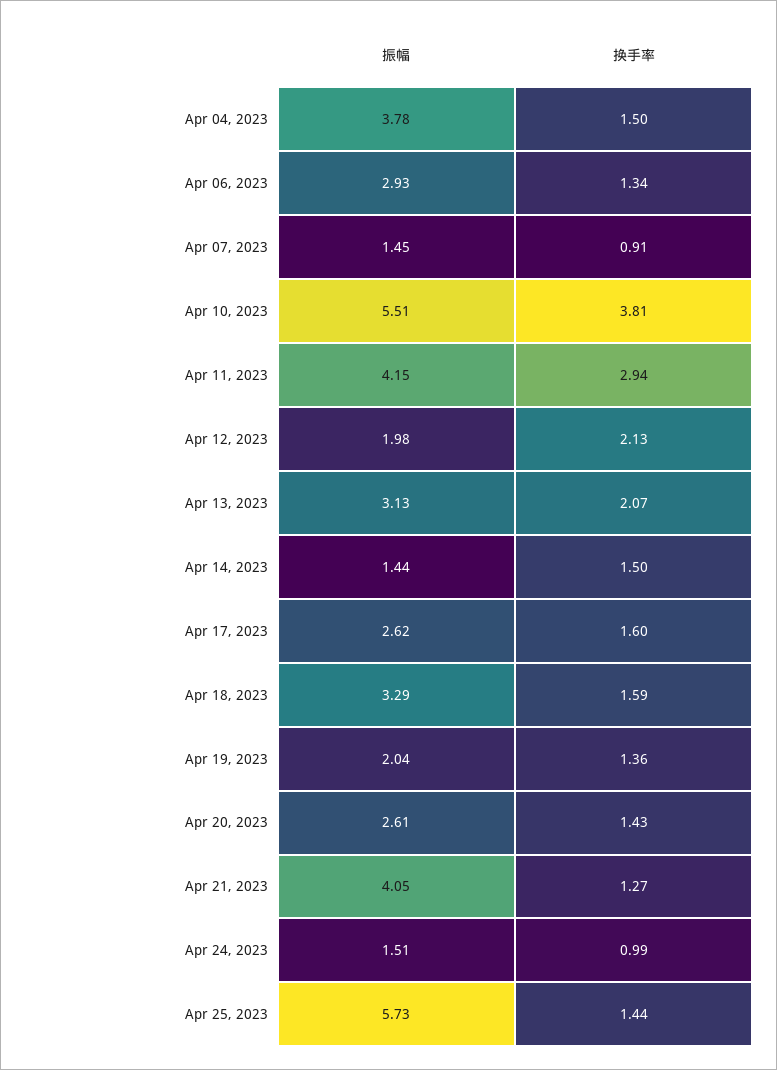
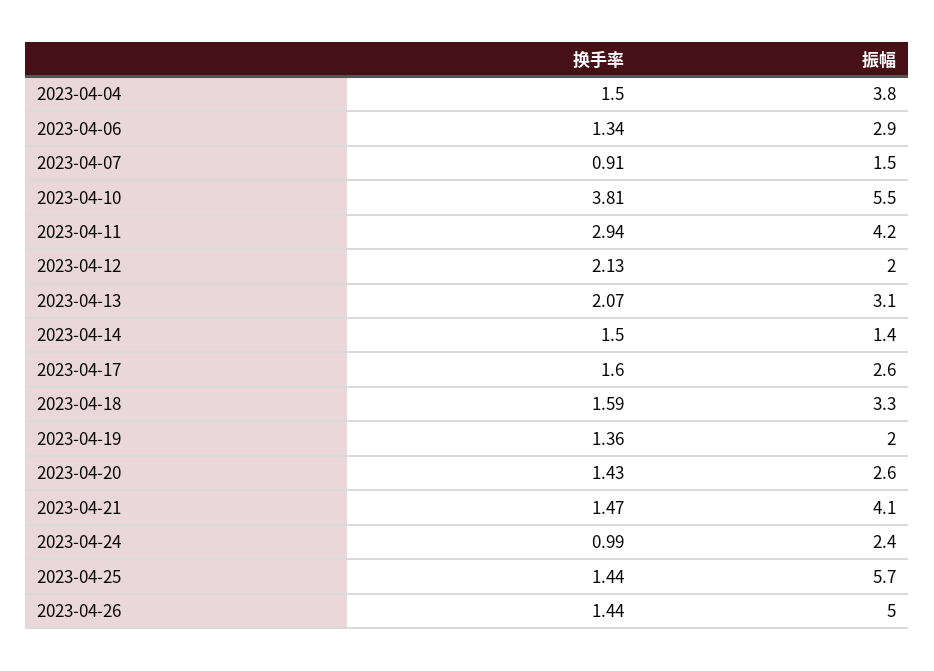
换手率, Apr 21, 2023: 1.27 -> 1.47
振幅, Apr 24, 2023: 1.51 -> 2.4
换手率, 2023-04-26: none -> 1.44
振幅, 2023-04-26: none -> 5

